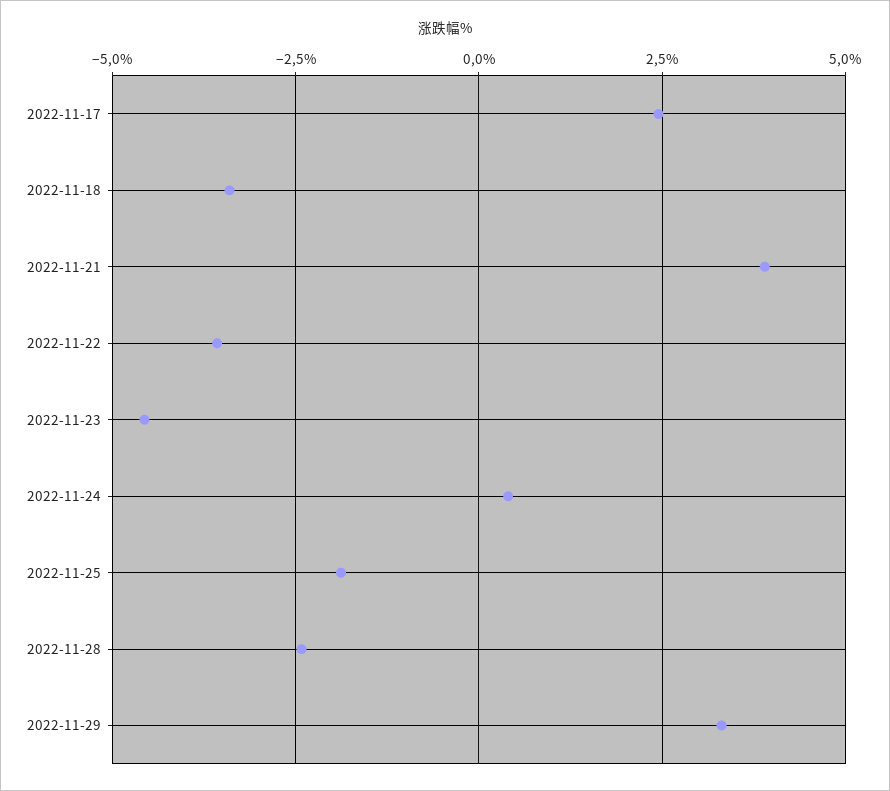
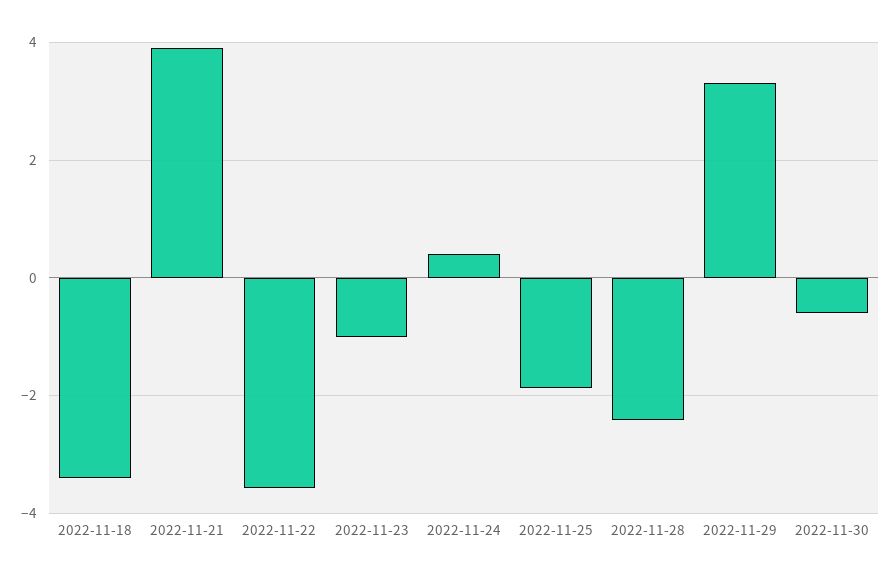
2022-11-17: 2.5 -> none
2022-11-23: -4.5 -> -1
2022-11-30: none -> -0.6

